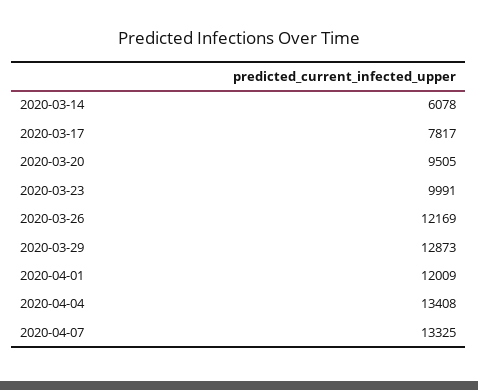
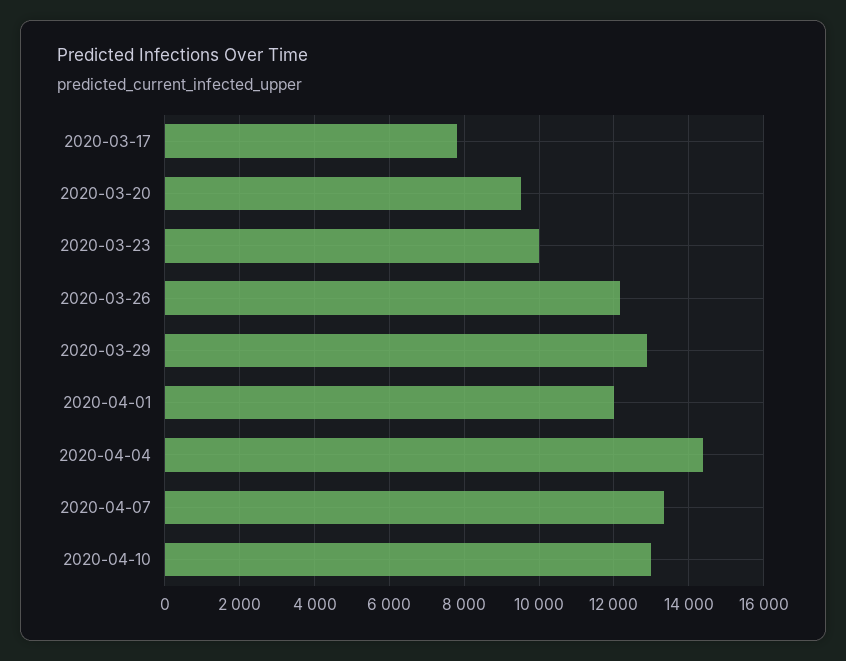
2020-03-14: 6078 -> none
2020-04-04: 13408 -> 14400
2020-04-10: none -> 13000

